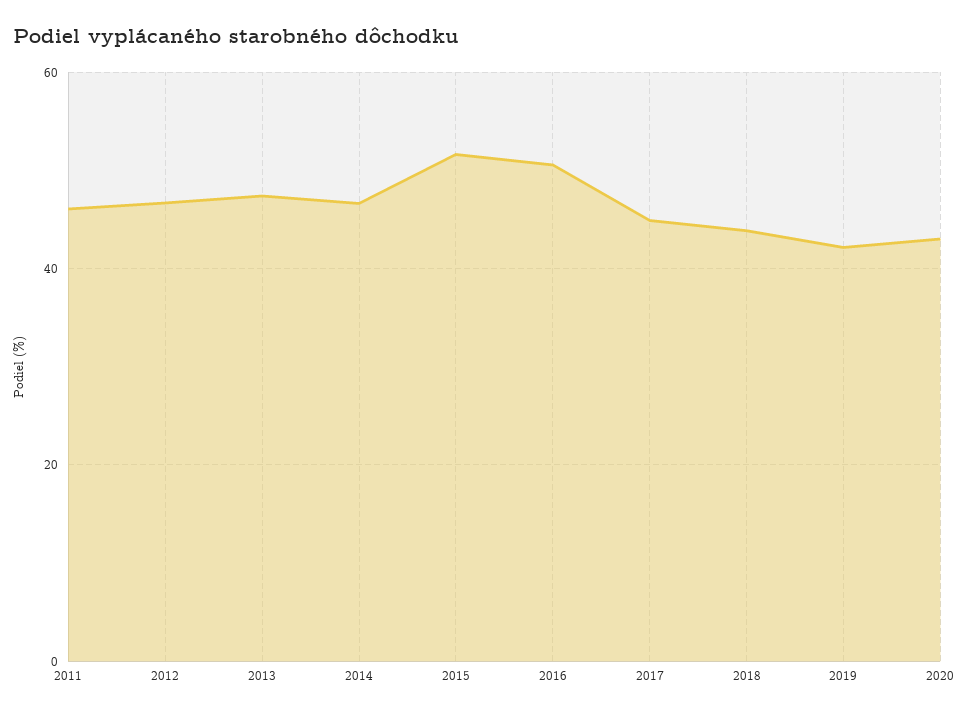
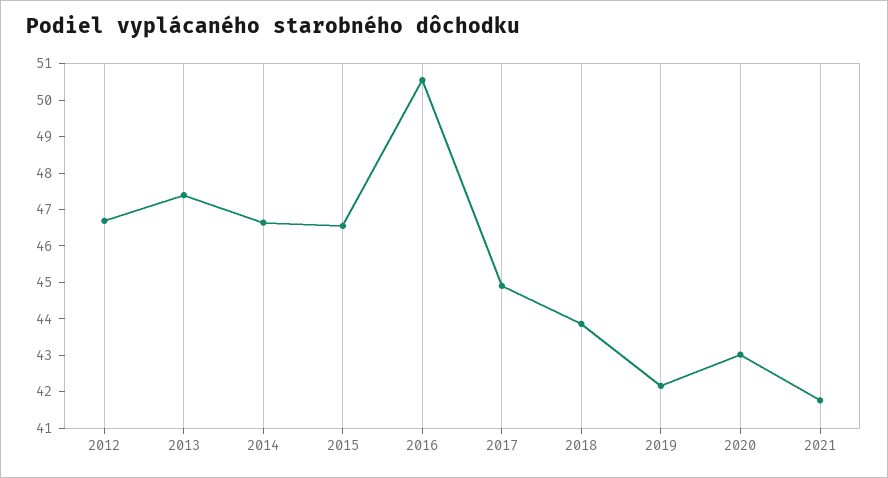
2011: 46 -> none
2015: 52 -> 46.5
2021: none -> 41.75

